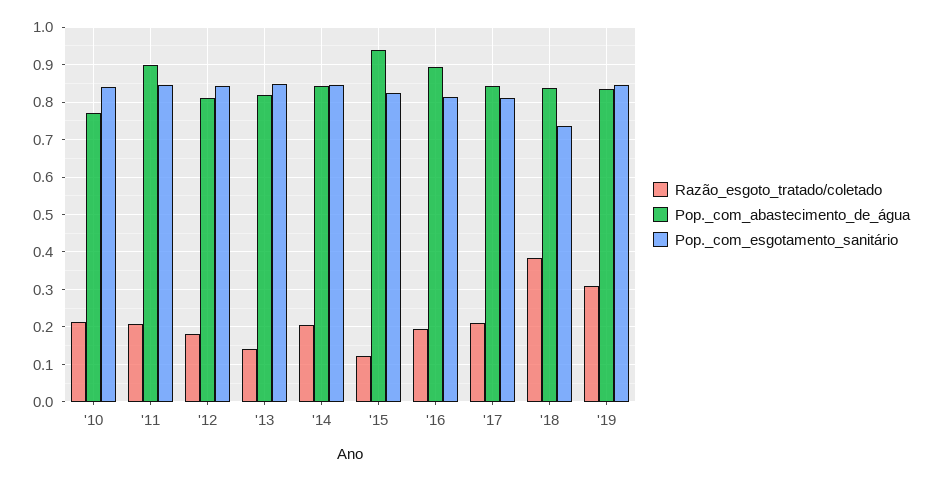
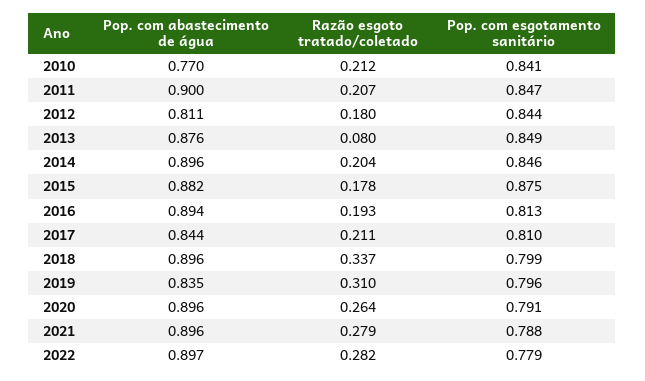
Razão_esgoto_tratado/coletado, '13: 0.14 -> 0.08
Pop._com_abastecimento_de_água, '13: 0.82 -> 0.876
Pop._com_abastecimento_de_água, '14: 0.84 -> 0.896
Razão_esgoto_tratado/coletado, '15: 0.12 -> 0.178
Pop._com_abastecimento_de_água, '15: 0.94 -> 0.882
Pop._com_esgotamento_sanitário, '15: 0.82 -> 0.875
Razão_esgoto_tratado/coletado, '18: 0.38 -> 0.337
Pop._com_abastecimento_de_água, '18: 0.84 -> 0.896
Pop._com_esgotamento_sanitário, '18: 0.74 -> 0.799
Pop._com_esgotamento_sanitário, '19: 0.84 -> 0.796
Pop._com_abastecimento_de_água, 2020: none -> 0.896
Razão_esgoto_tratado/coletado, 2020: none -> 0.264
Pop._com_esgotamento_sanitário, 2020: none -> 0.791
Pop._com_abastecimento_de_água, 2021: none -> 0.896
Razão_esgoto_tratado/coletado, 2021: none -> 0.279
Pop._com_esgotamento_sanitário, 2021: none -> 0.788
Pop._com_abastecimento_de_água, 2022: none -> 0.897
Razão_esgoto_tratado/coletado, 2022: none -> 0.282
Pop._com_esgotamento_sanitário, 2022: none -> 0.779

